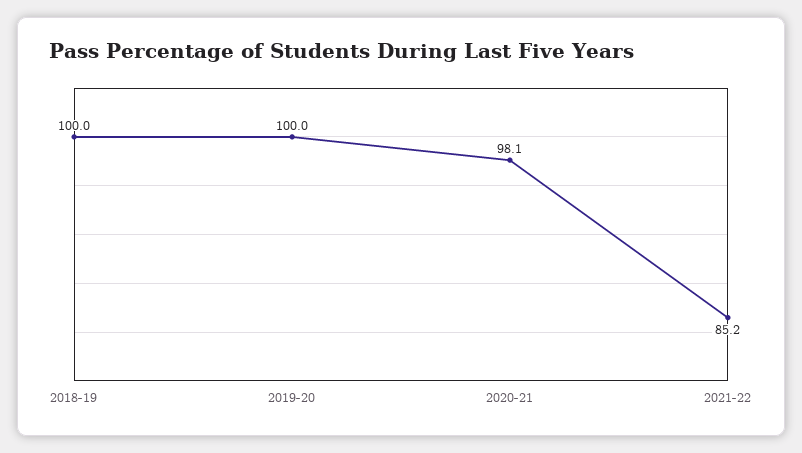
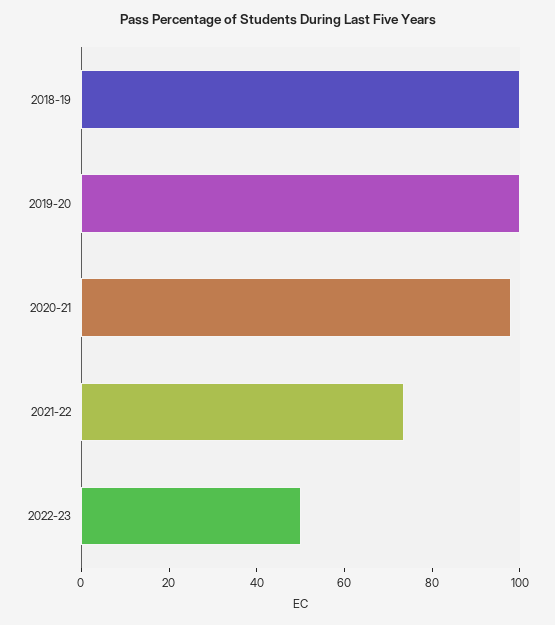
2021-22: 85.2 -> 75
2022-23: none -> 50

